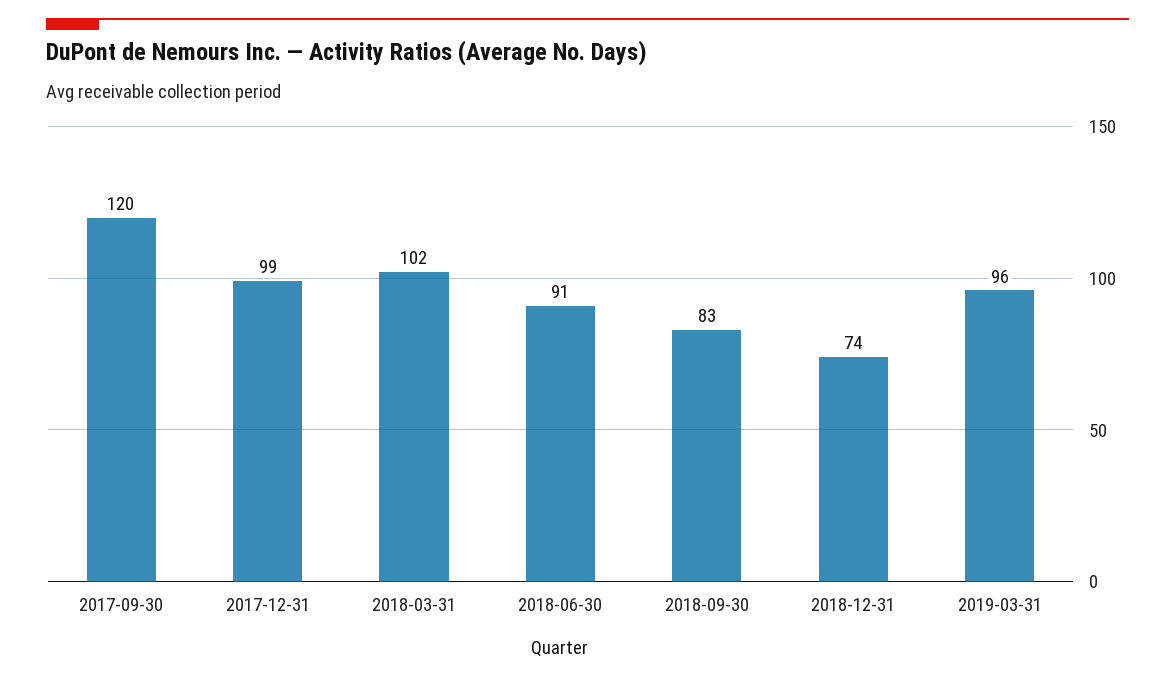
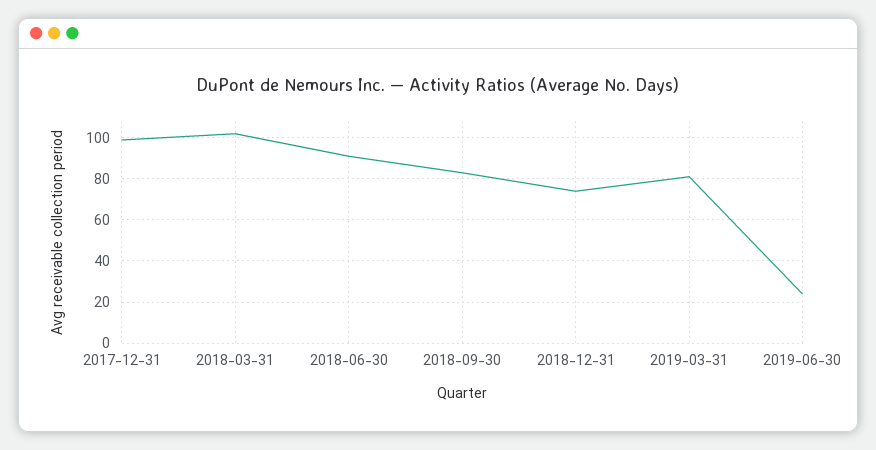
2017-09-30: 120 -> none
2019-03-31: 96 -> 80
2019-06-30: none -> 25

